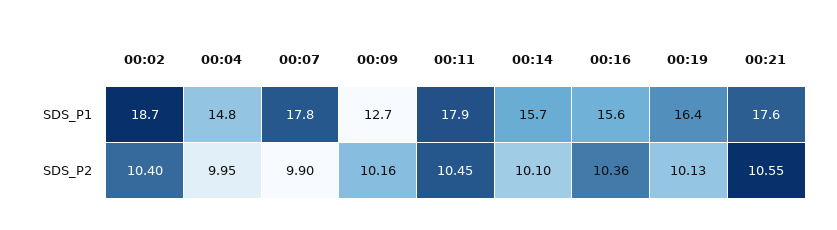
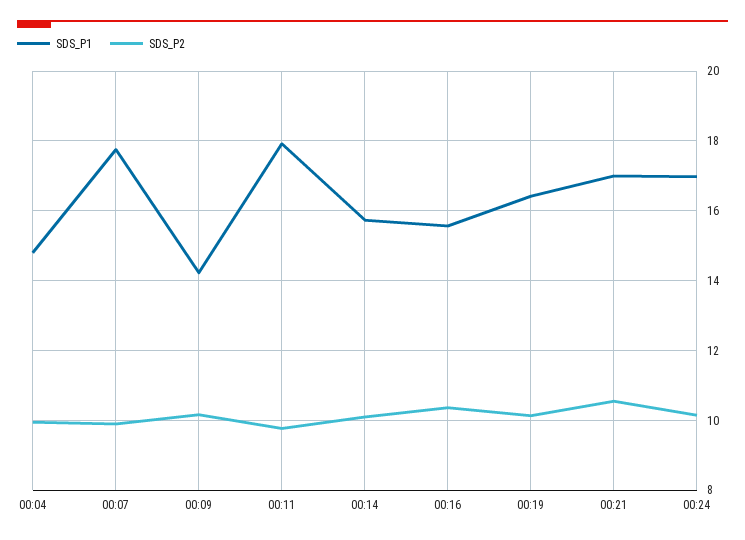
SDS_P1, 00:02: 18.7 -> none
SDS_P1, 00:09: 12.7 -> 14.2
SDS_P1, 00:21: 17.6 -> 17
SDS_P2, 00:02: 10.4 -> none
SDS_P2, 00:11: 10.45 -> 9.8
SDS_P1, 00:24: none -> 17
SDS_P2, 00:24: none -> 10.2

